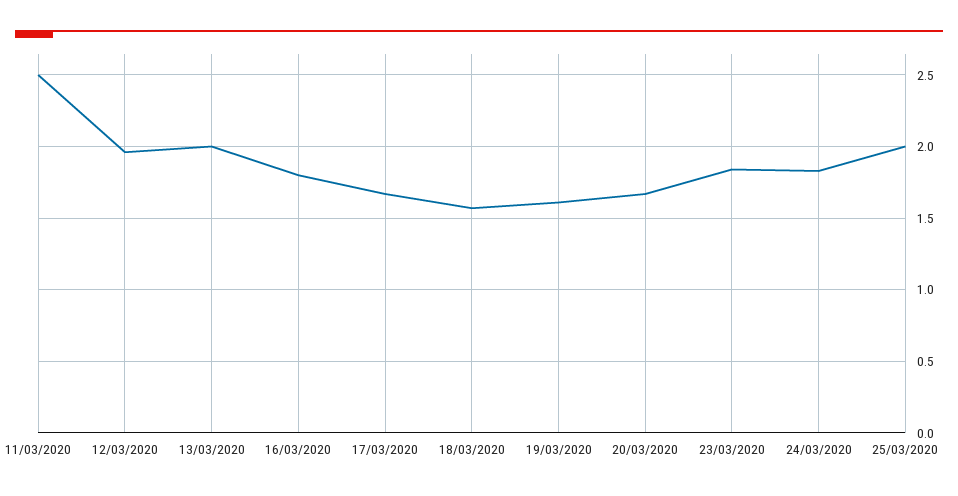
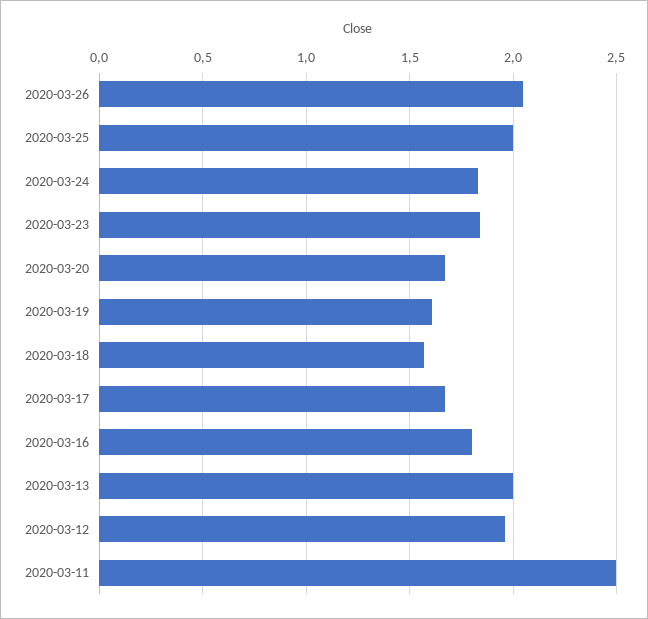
2020-03-26: none -> 2.05

